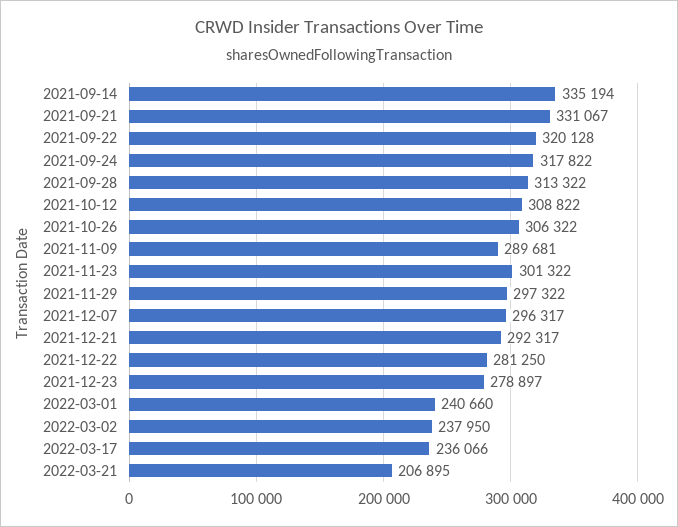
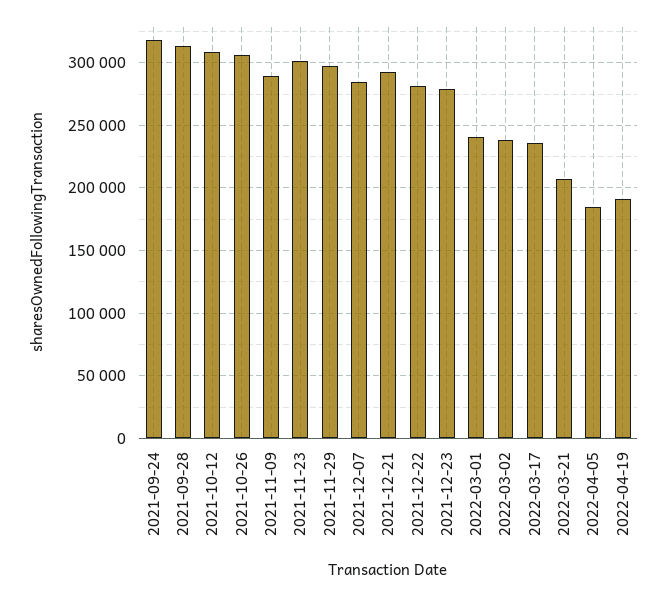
2021-09-14: 335194 -> none
2021-09-21: 331067 -> none
2021-09-22: 320128 -> none
2021-12-07: 296317 -> 285000
2022-04-05: none -> 185000
2022-04-19: none -> 190000

